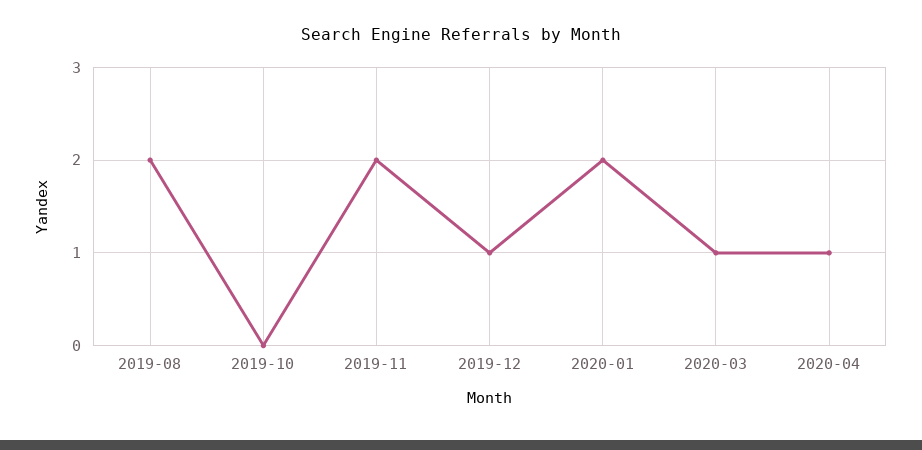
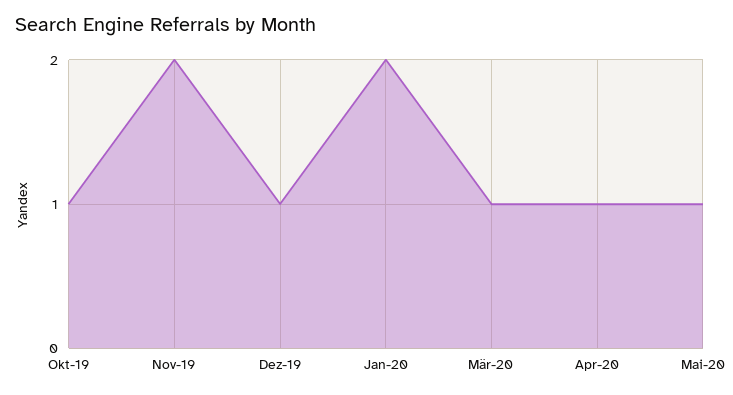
2019-08: 2 -> none
2019-10: 0 -> 1
Mai-20: none -> 1

